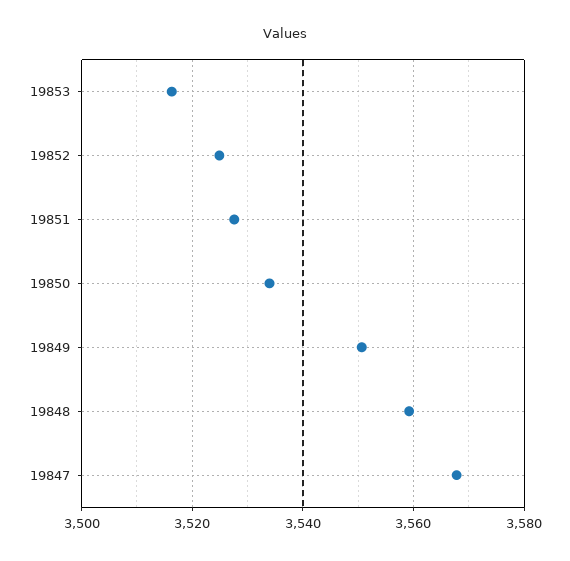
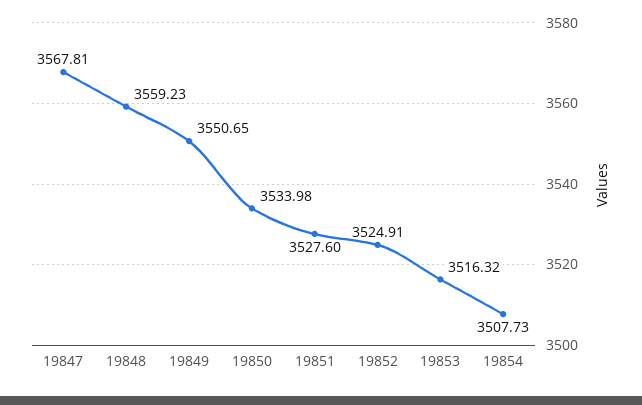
19854: none -> 3507.73

